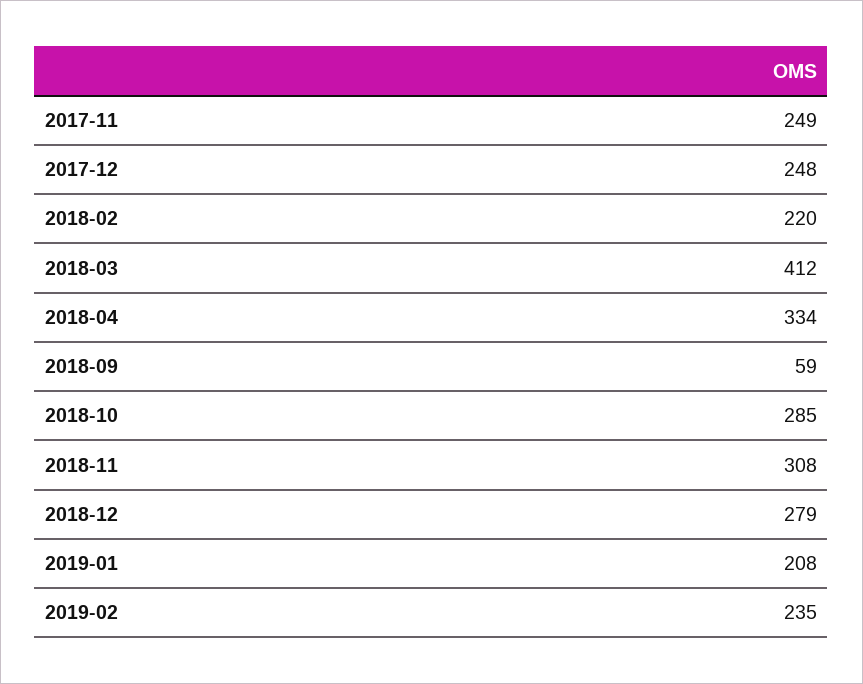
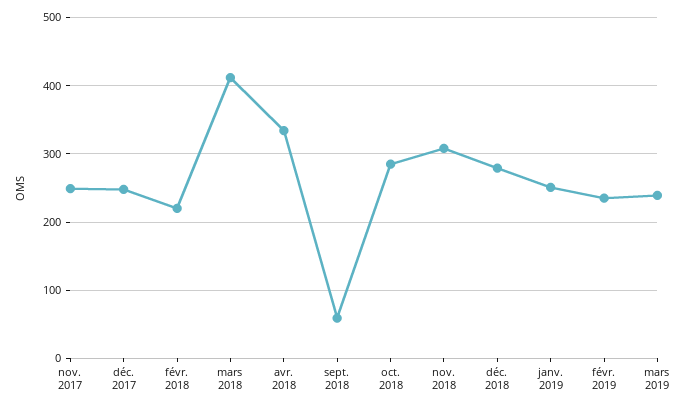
2019-01: 208 -> 250
mars 2019: none -> 240

